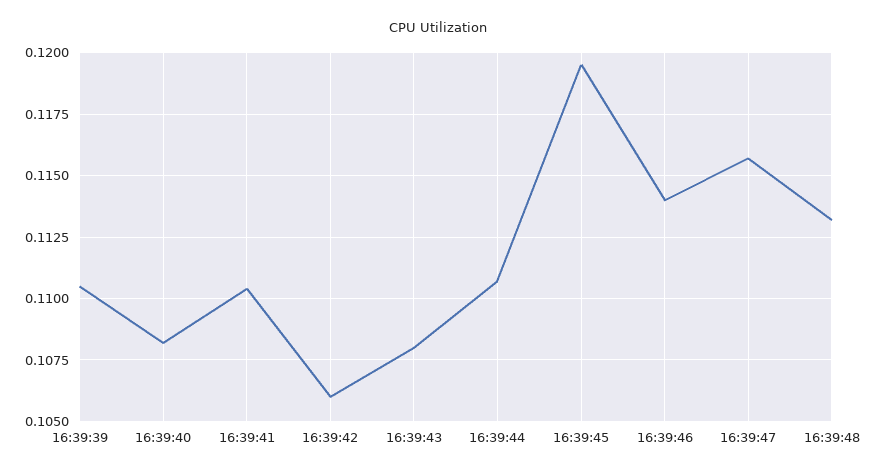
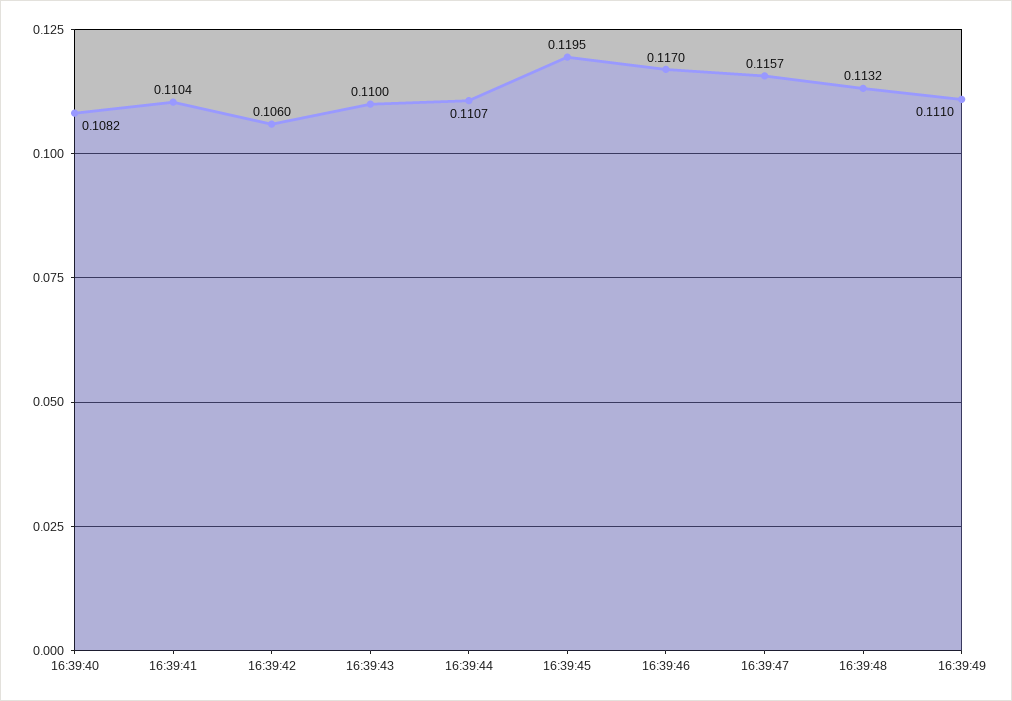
16:39:39: 0.1105 -> none
16:39:43: 0.108 -> 0.11
16:39:46: 0.114 -> 0.117
16:39:49: none -> 0.111

